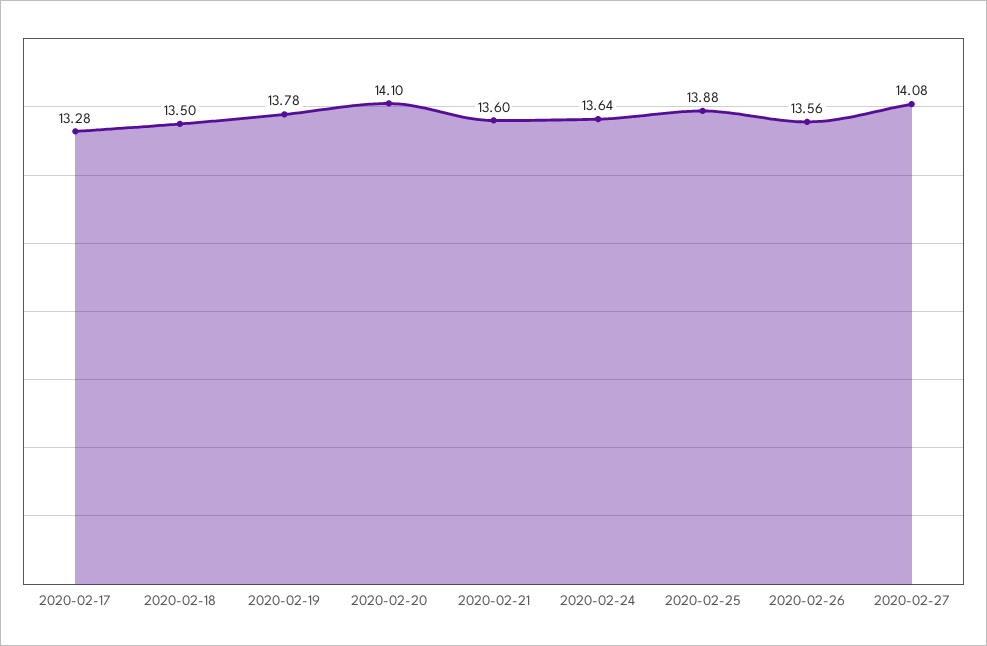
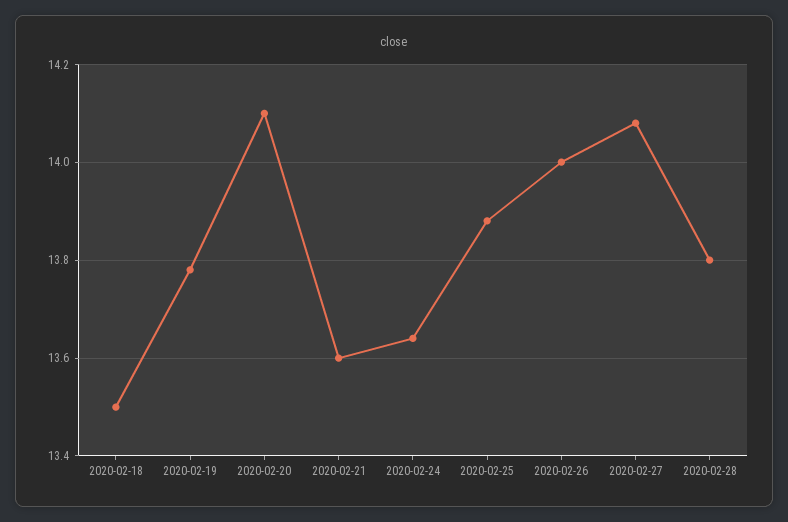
2020-02-17: 13.28 -> none
2020-02-26: 13.56 -> 14
2020-02-28: none -> 13.8

